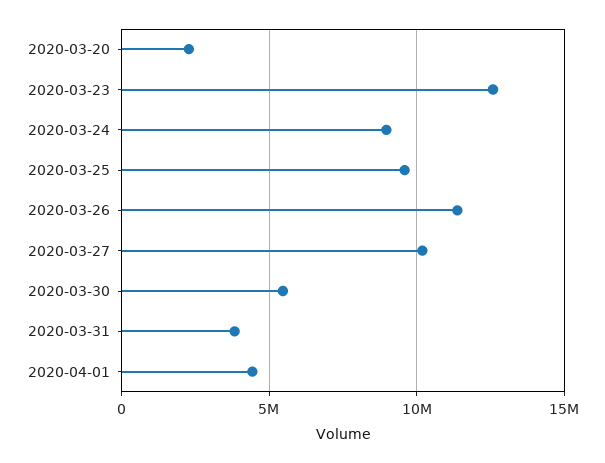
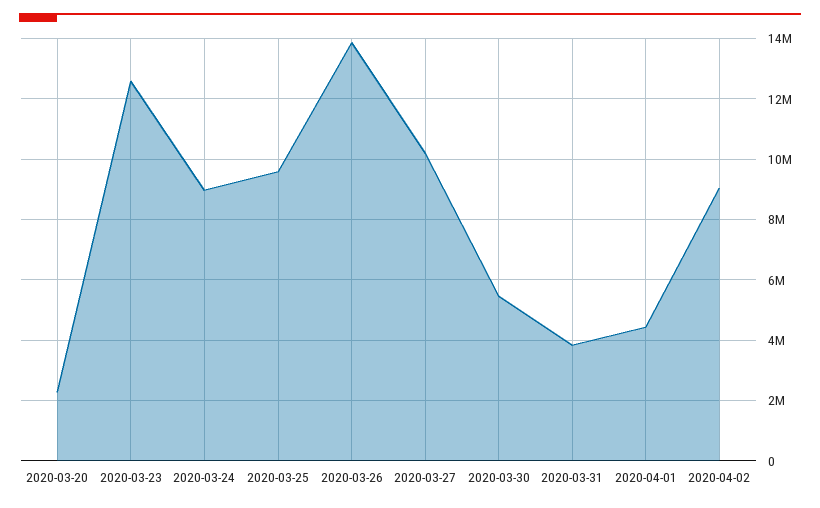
2020-03-26: 11500000 -> 13800000
2020-04-02: none -> 9000000

